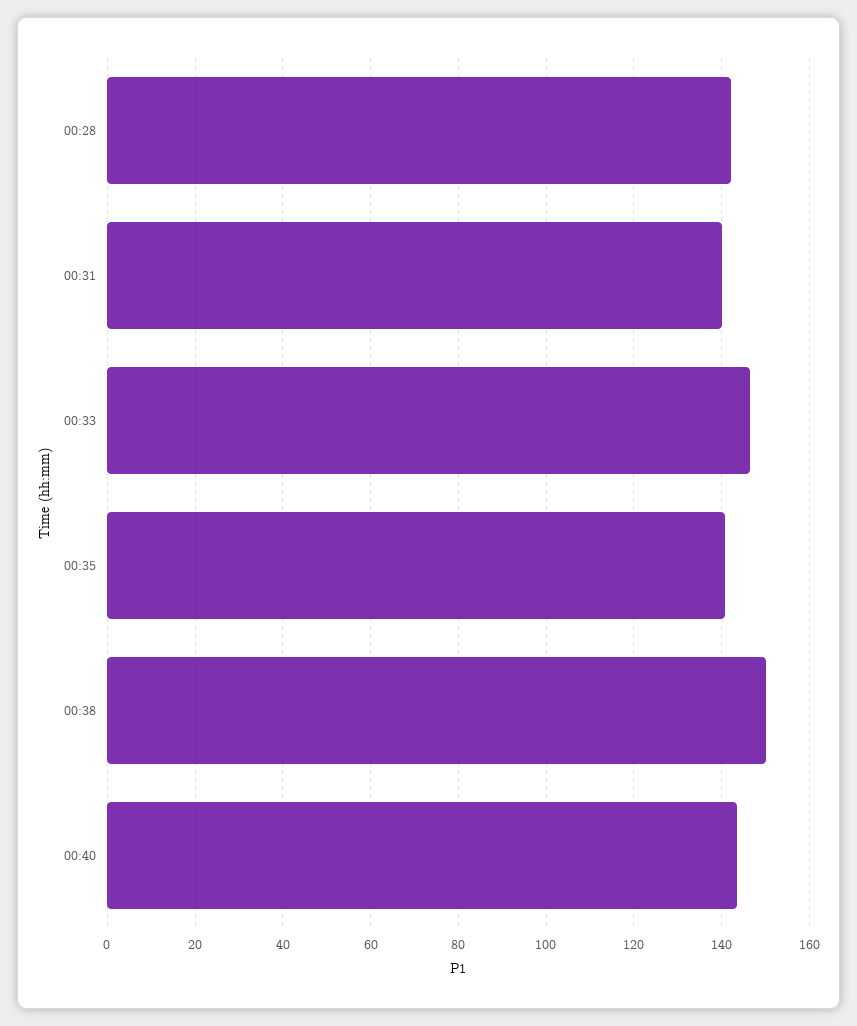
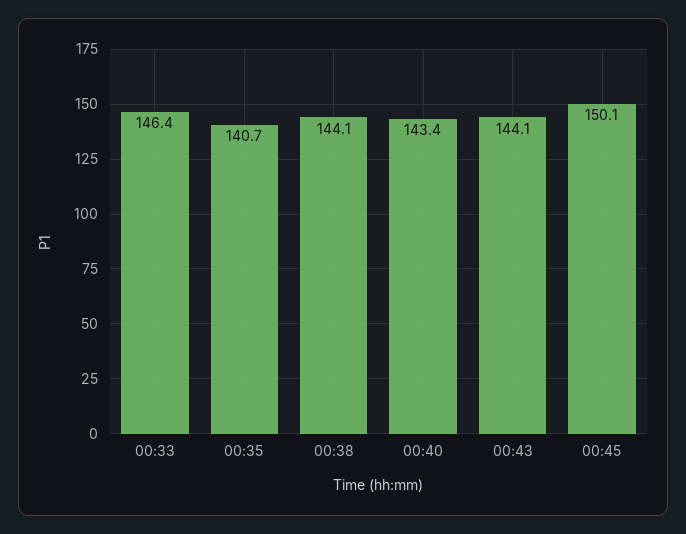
00:28: 142 -> none
00:31: 140 -> none
00:38: 150 -> 144.1
00:43: none -> 144.1
00:45: none -> 150.1

